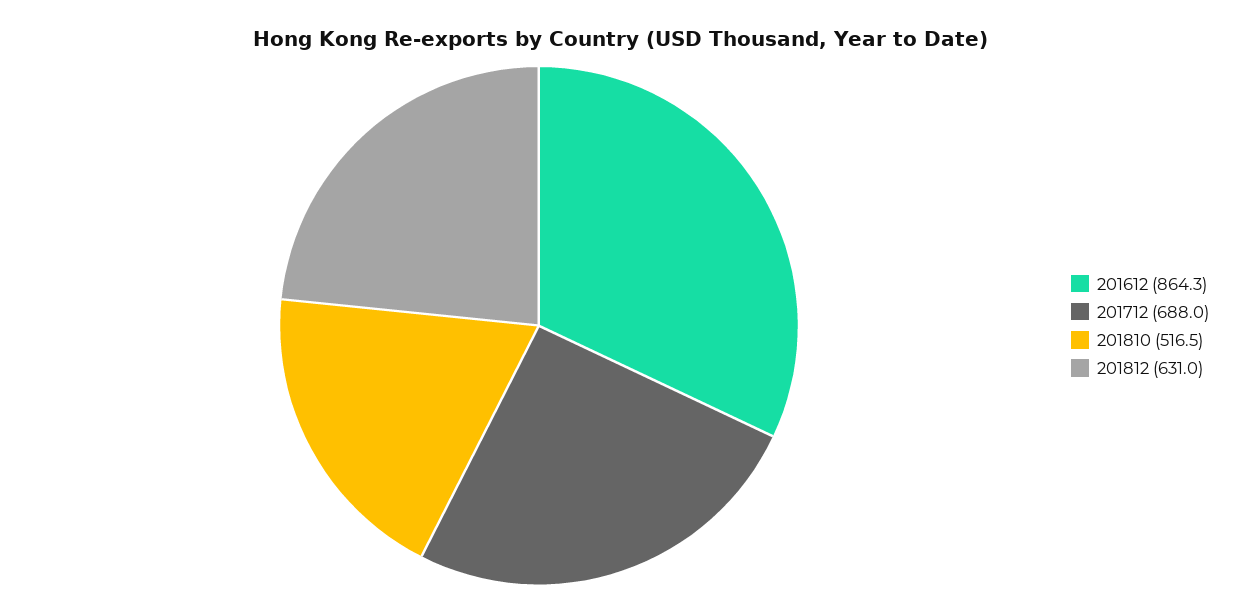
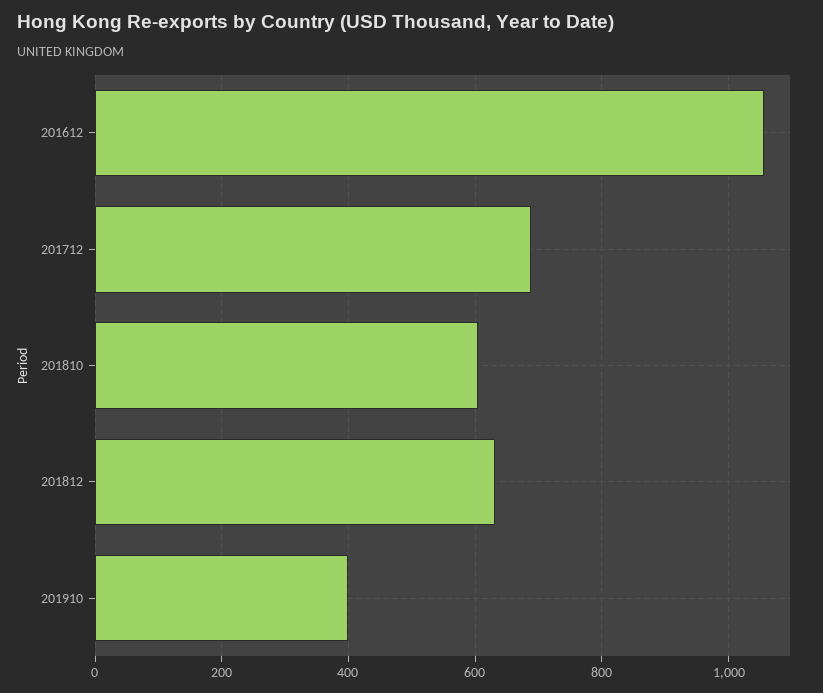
201612: 864.3 -> 1060
201810: 516.5 -> 600
201910: none -> 400

